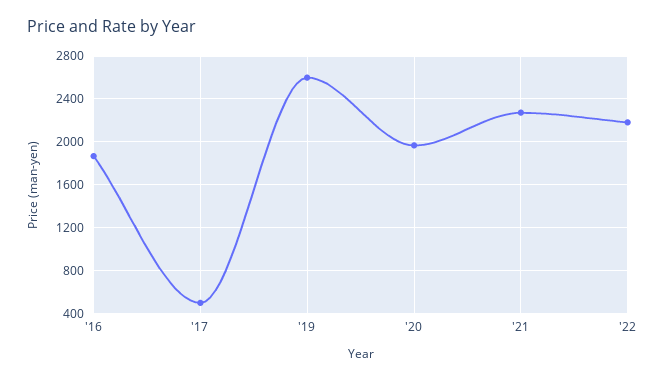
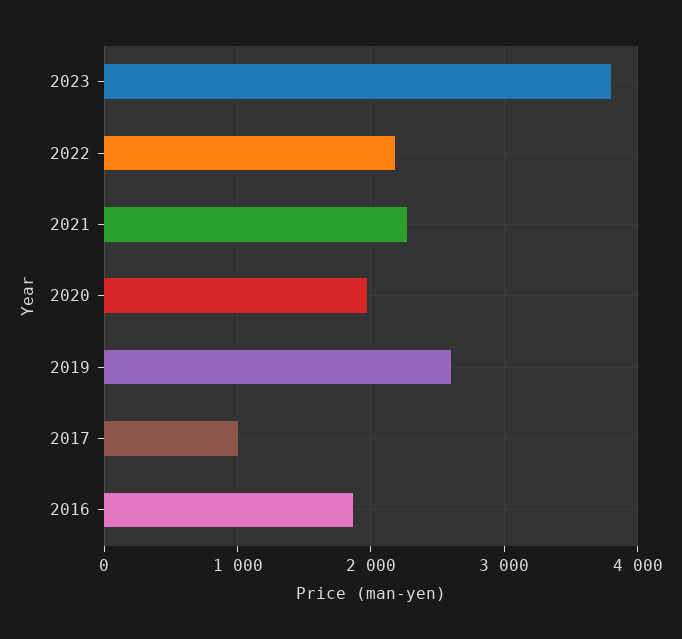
'17: 500 -> 1000
2023: none -> 3800

